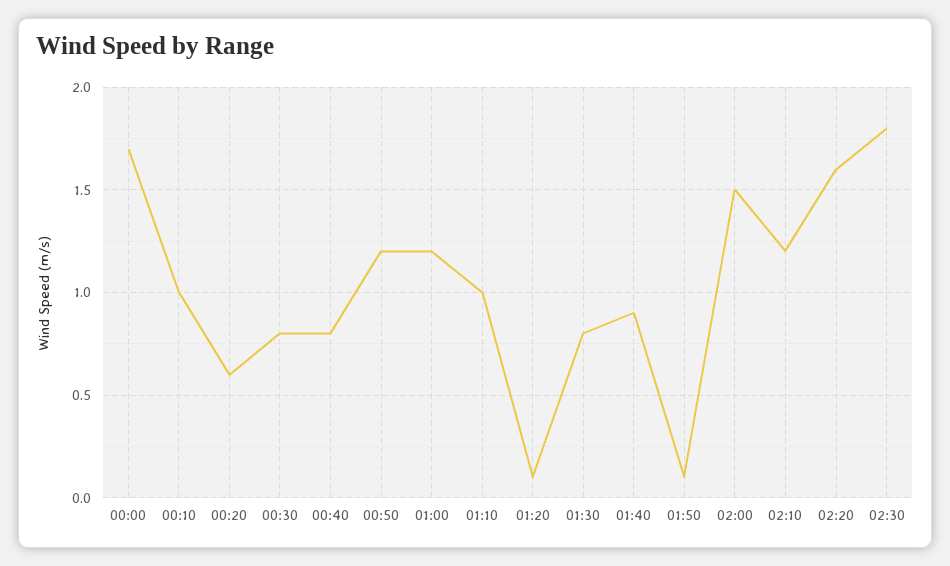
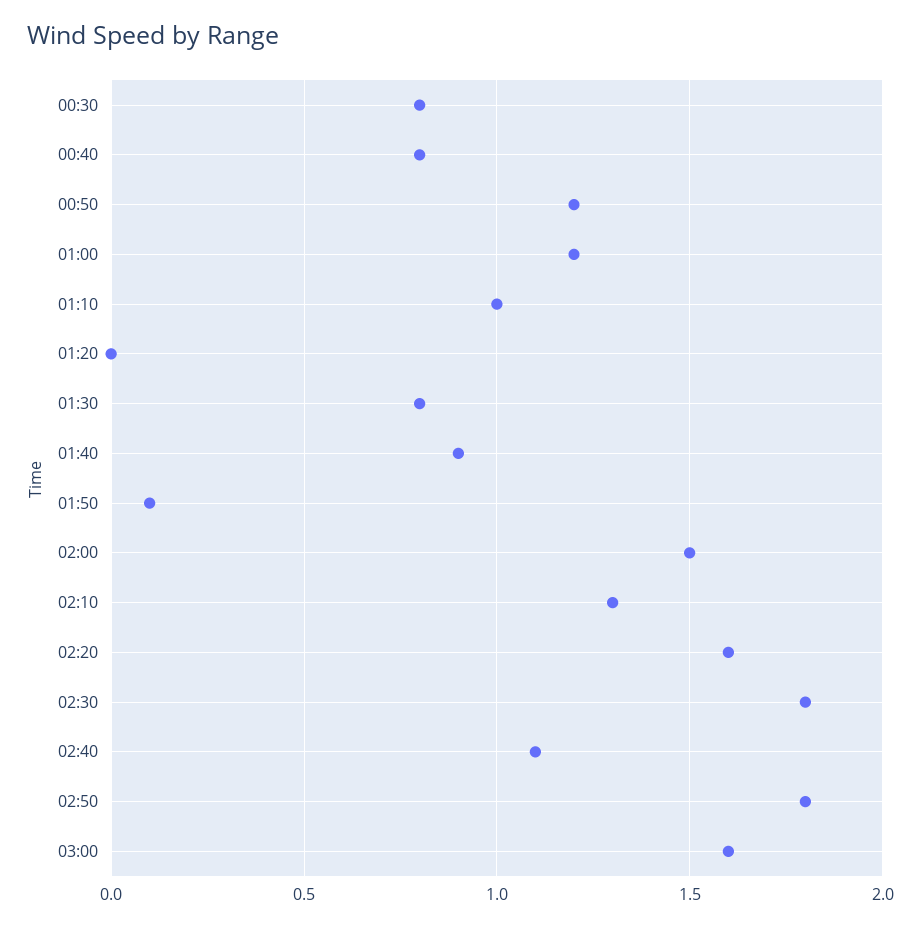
00:00: 1.7 -> none
00:10: 1 -> none
00:20: 0.6 -> none
01:20: 0.1 -> 0
02:10: 1.2 -> 1.3
02:40: none -> 1.1
02:50: none -> 1.8
03:00: none -> 1.6

